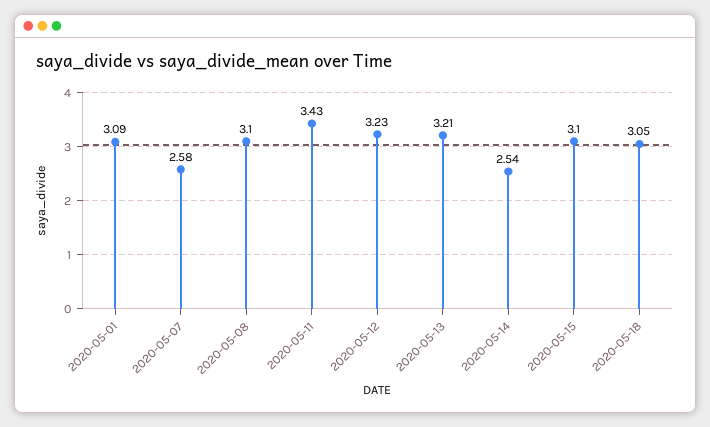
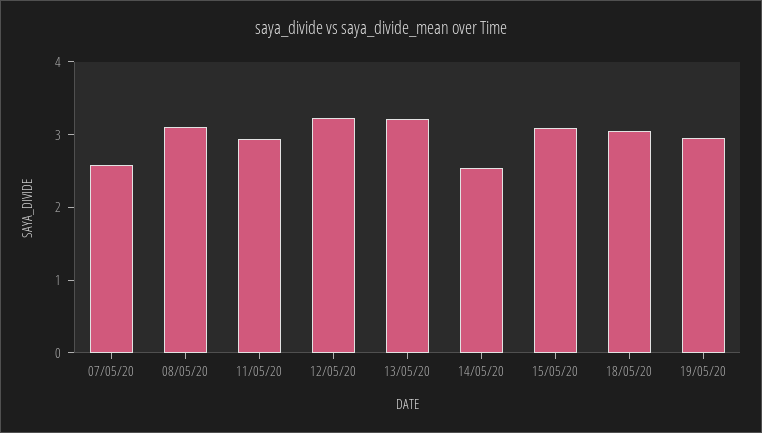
2020-05-01: 3.09 -> none
2020-05-11: 3.43 -> 3
19/05/20: none -> 3

